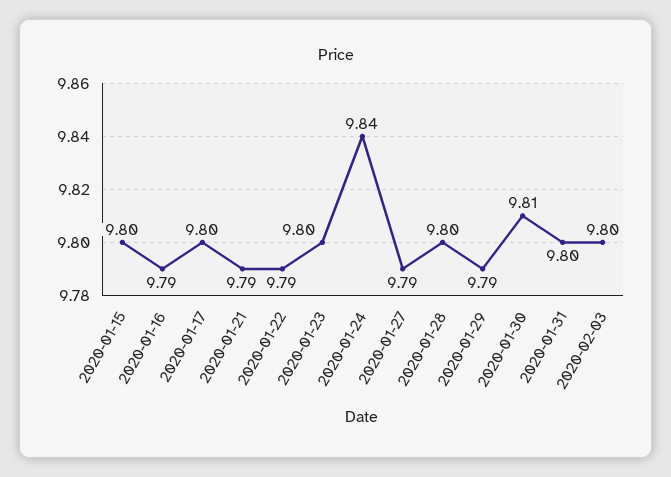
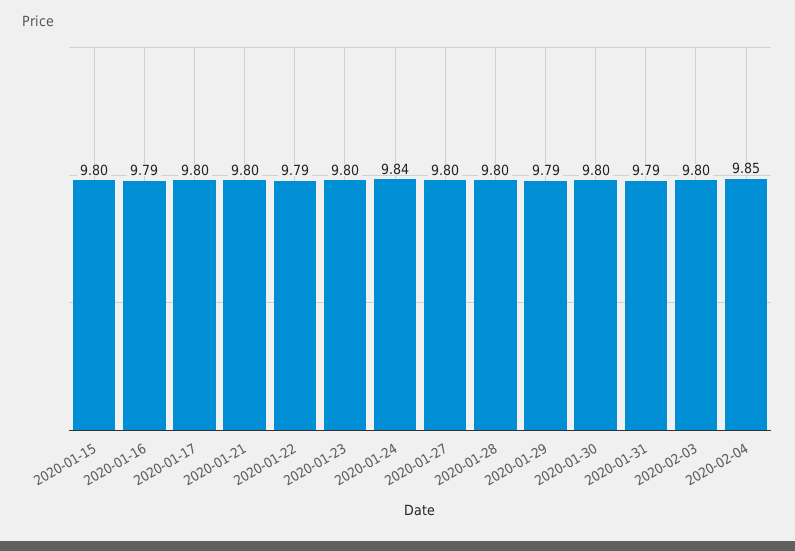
2020-01-21: 9.79 -> 9.8
2020-01-27: 9.79 -> 9.8
2020-01-30: 9.81 -> 9.8
2020-01-31: 9.8 -> 9.79
2020-02-04: none -> 9.85

